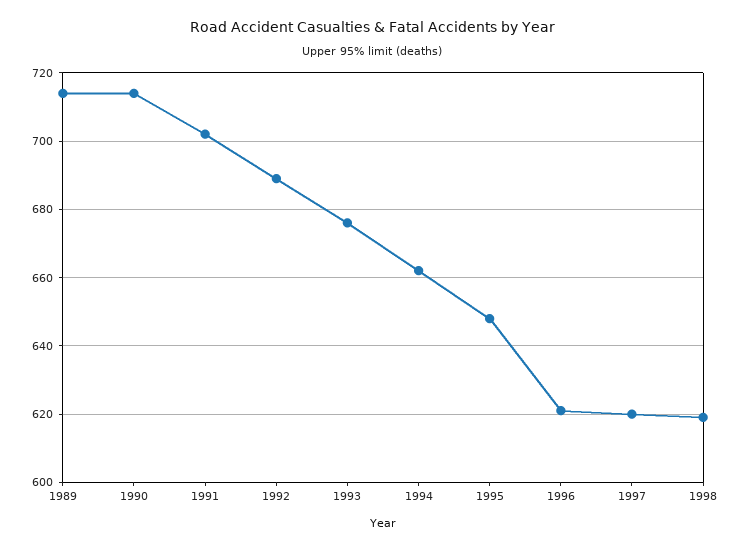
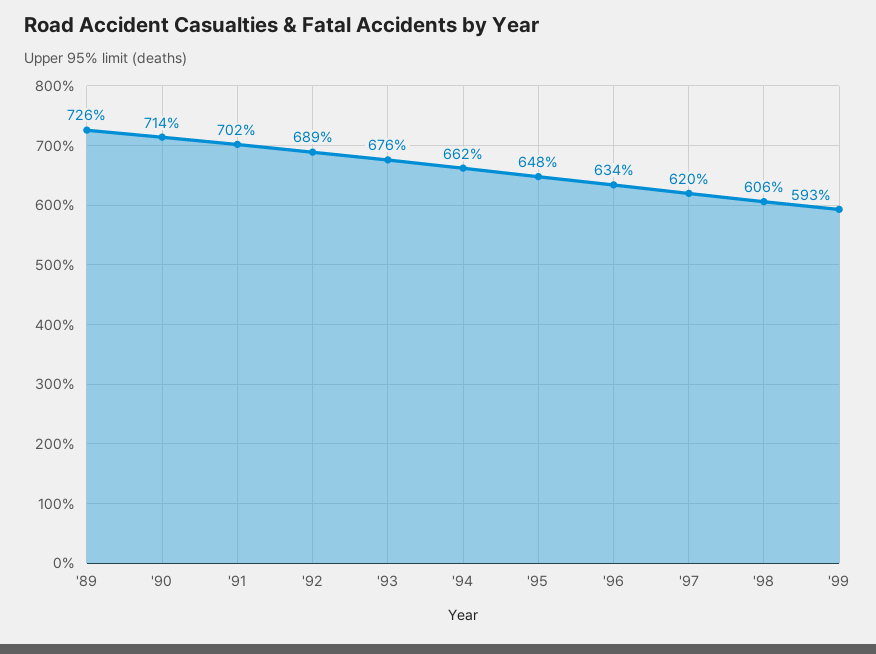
1989: 715 -> 726
1996: 620 -> 634
1998: 620 -> 606
'99: none -> 593

